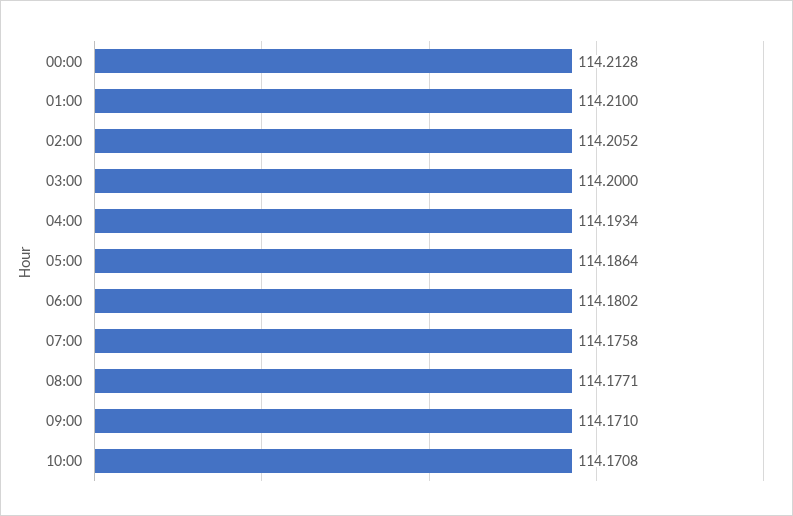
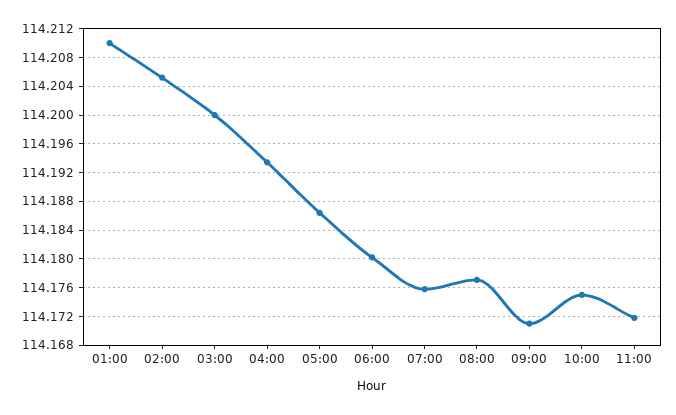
00:00: 114.2128 -> none
10:00: 114.1708 -> 114.175
11:00: none -> 114.172

